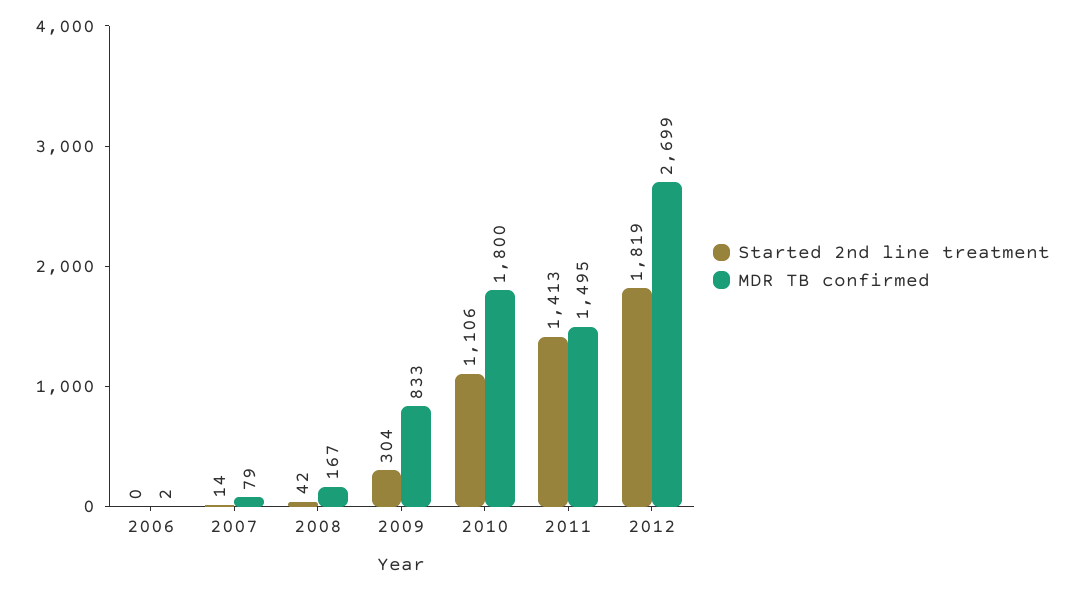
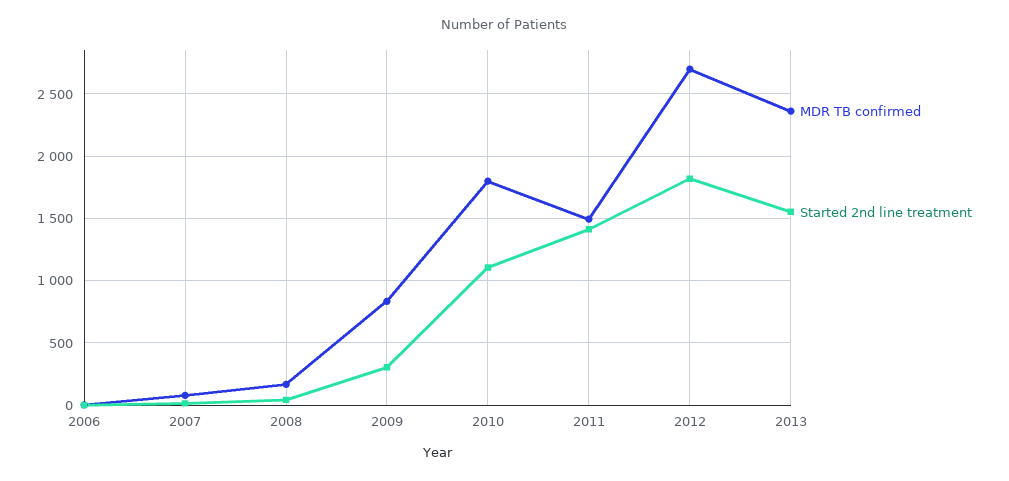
MDR TB confirmed, 2013: none -> 2350
Started 2nd line treatment, 2013: none -> 1550

